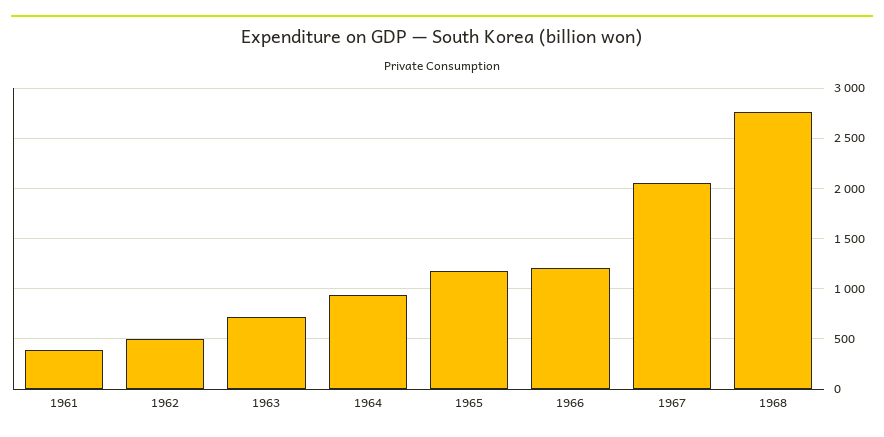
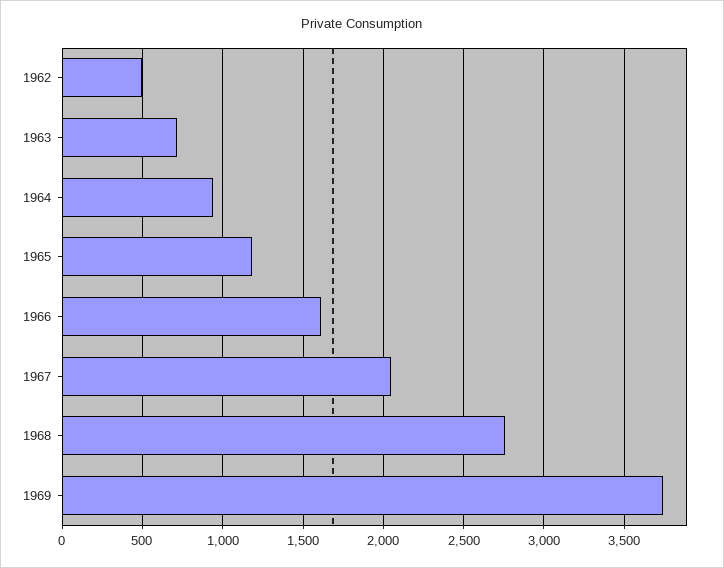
1961: 400 -> none
1966: 1200 -> 1600
1969: none -> 3750

